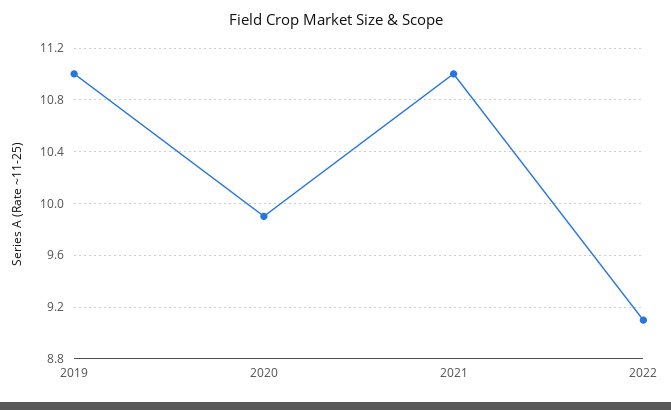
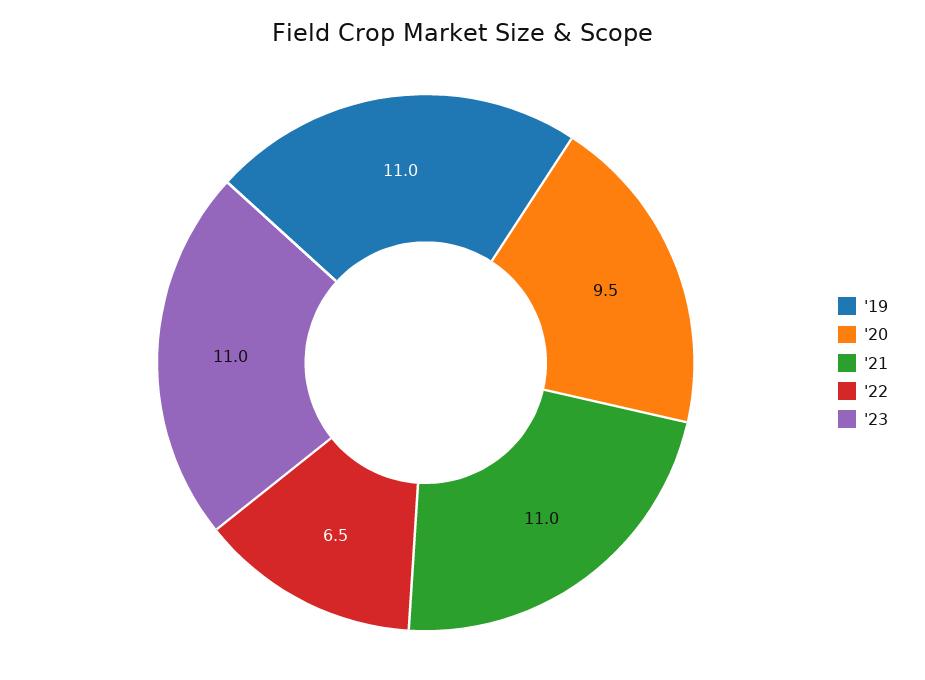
2020: 9.9 -> 9.5
2022: 9.1 -> 6.5
'23: none -> 11

